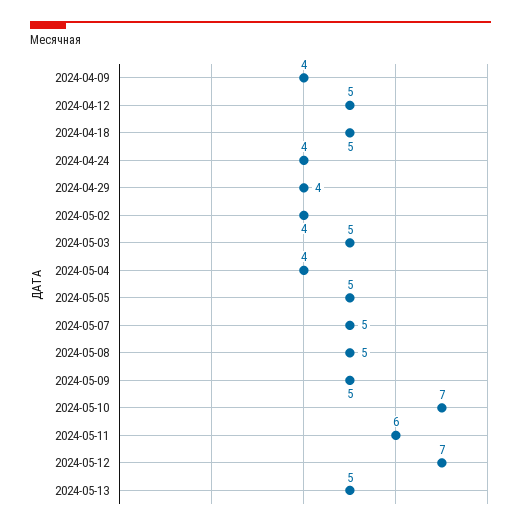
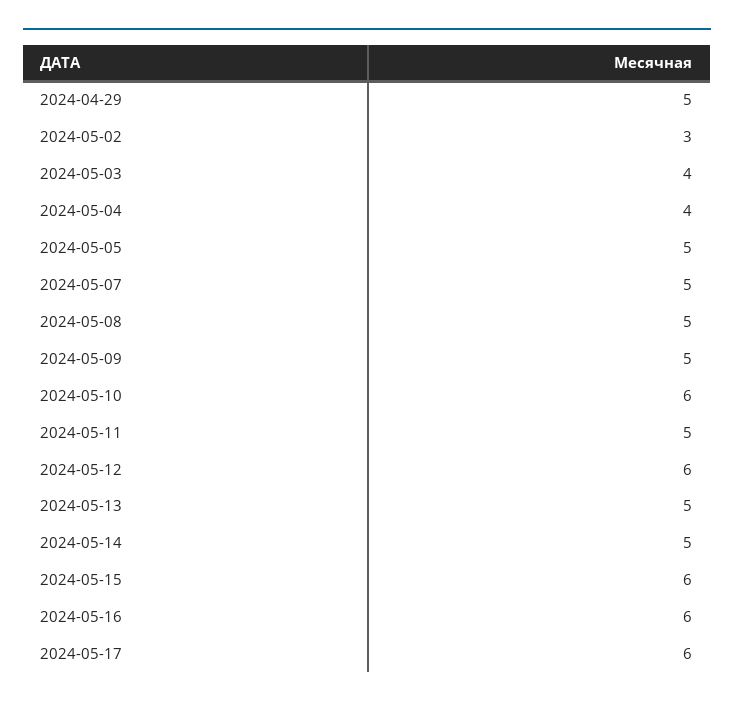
2024-04-09: 4 -> none
2024-04-12: 5 -> none
2024-04-18: 5 -> none
2024-04-24: 4 -> none
2024-04-29: 4 -> 5
2024-05-02: 4 -> 3
2024-05-03: 5 -> 4
2024-05-10: 7 -> 6
2024-05-11: 6 -> 5
2024-05-12: 7 -> 6
2024-05-14: none -> 5
2024-05-15: none -> 6
2024-05-16: none -> 6
2024-05-17: none -> 6

